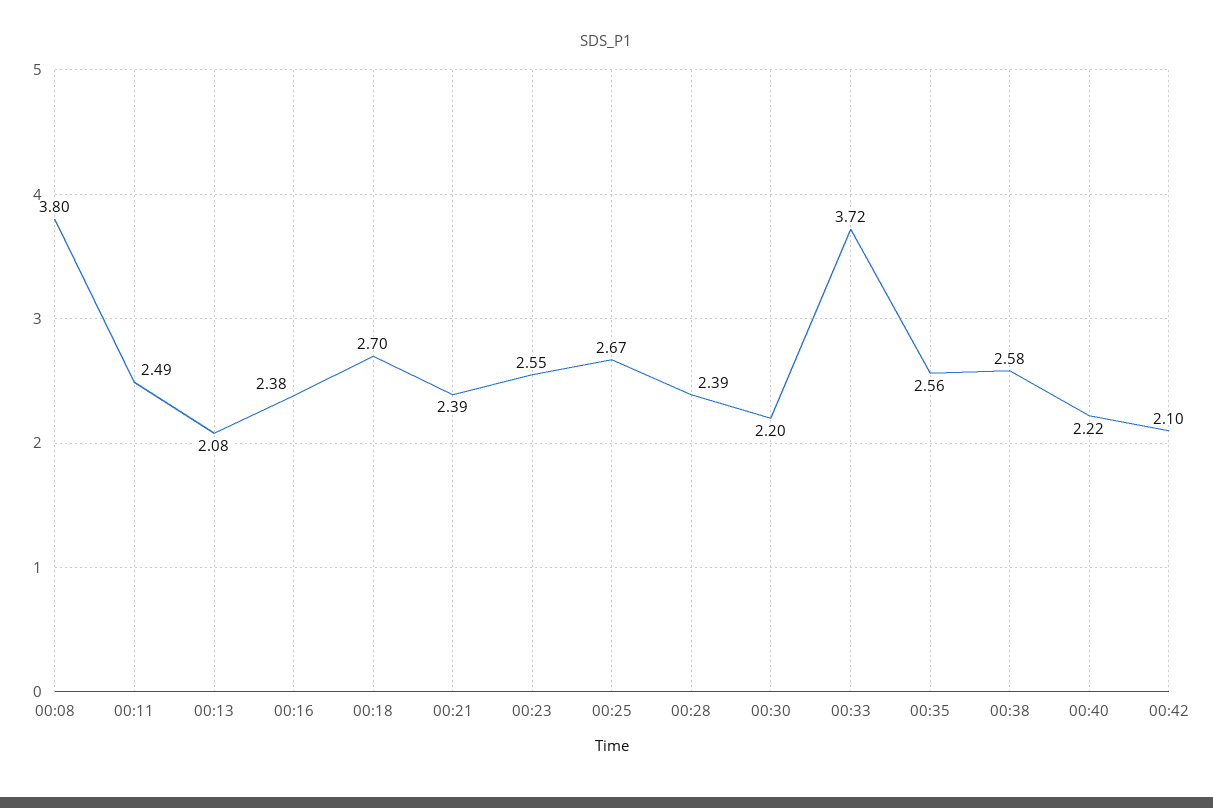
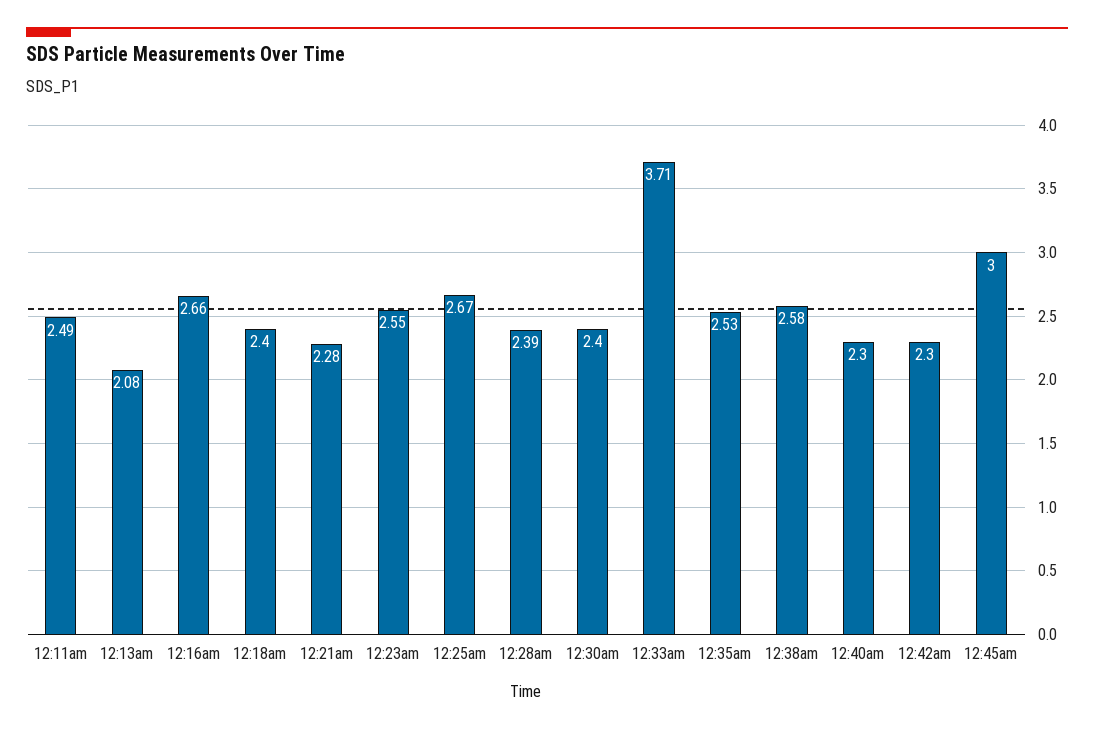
00:08: 3.8 -> none
00:16: 2.38 -> 2.66
00:18: 2.7 -> 2.4
00:21: 2.39 -> 2.28
00:30: 2.2 -> 2.4
00:33: 3.72 -> 3.71
00:35: 2.56 -> 2.53
00:40: 2.22 -> 2.3
00:42: 2.1 -> 2.3
12:45am: none -> 3

